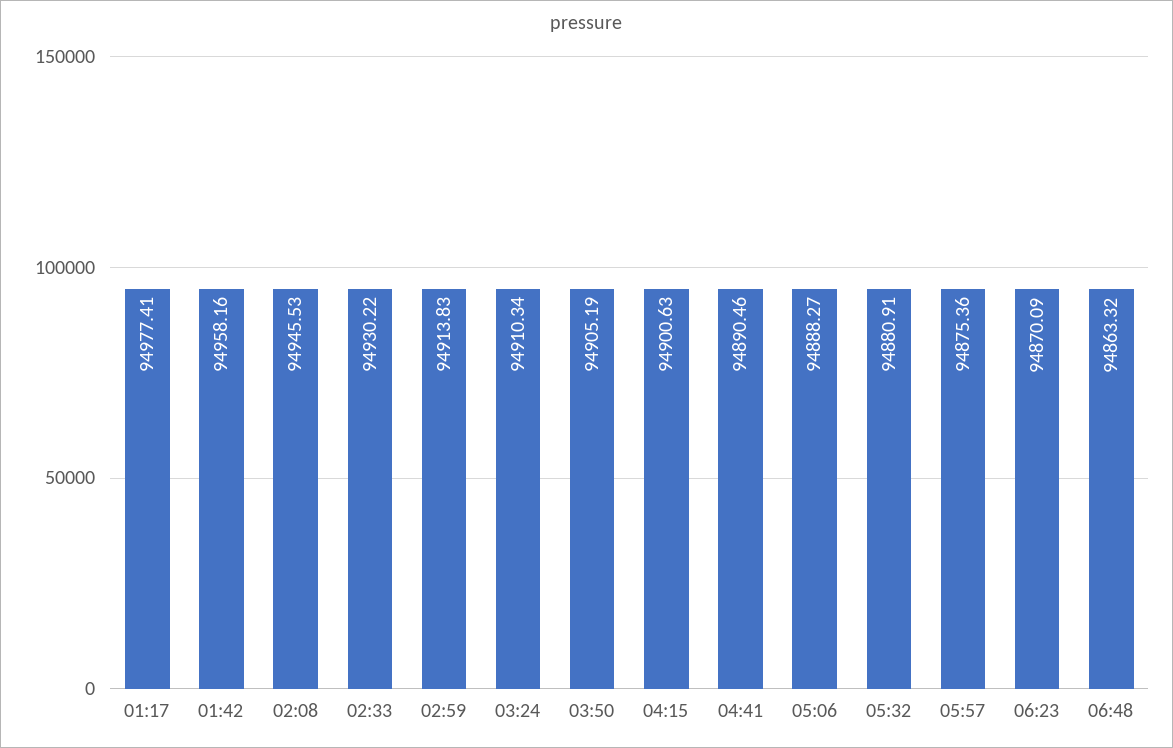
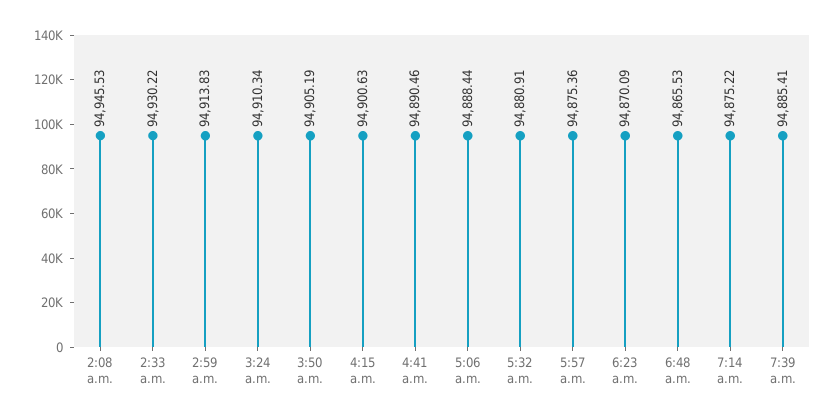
01:17: 94977.41 -> none
01:42: 94958.16 -> none
05:06: 94888.27 -> 94888.44
06:48: 94863.32 -> 94865.53
7:14 a.m.: none -> 94875.22
7:39 a.m.: none -> 94885.41

